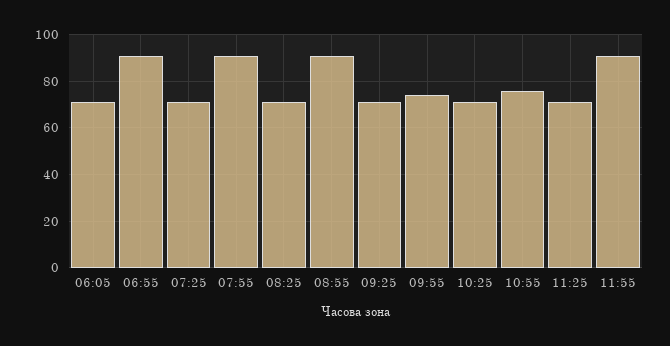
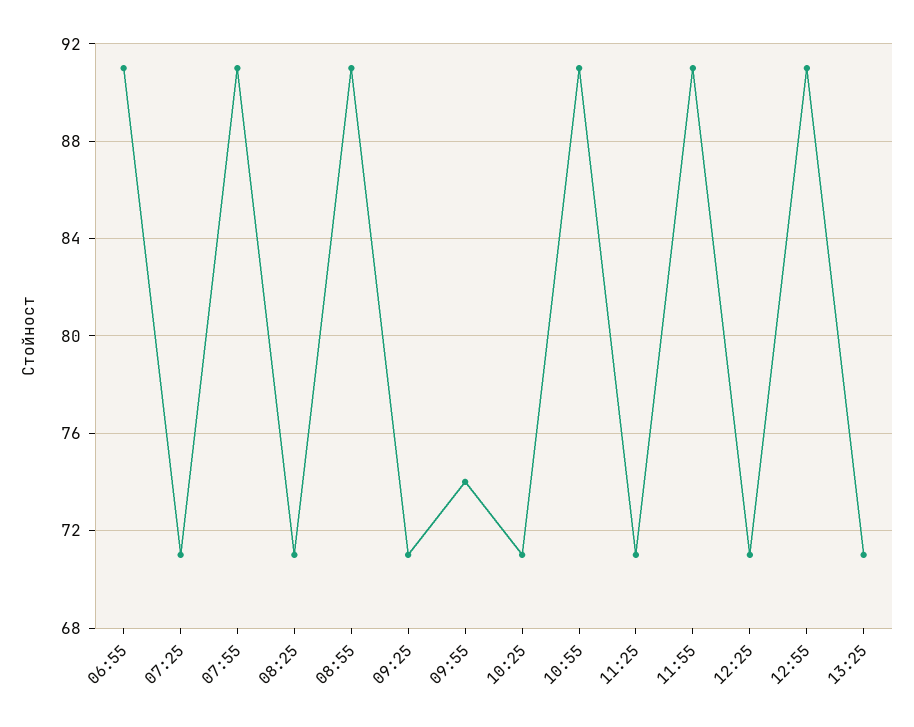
06:05: 70 -> none
10:55: 75 -> 91
12:25: none -> 71
12:55: none -> 91
13:25: none -> 71

